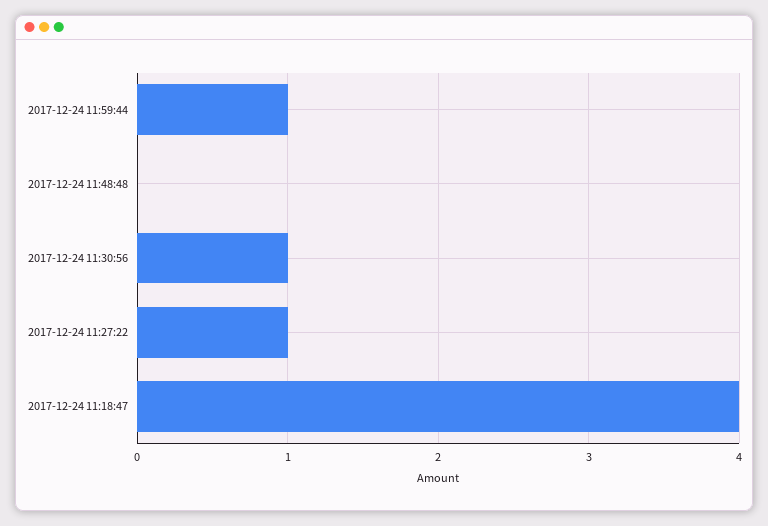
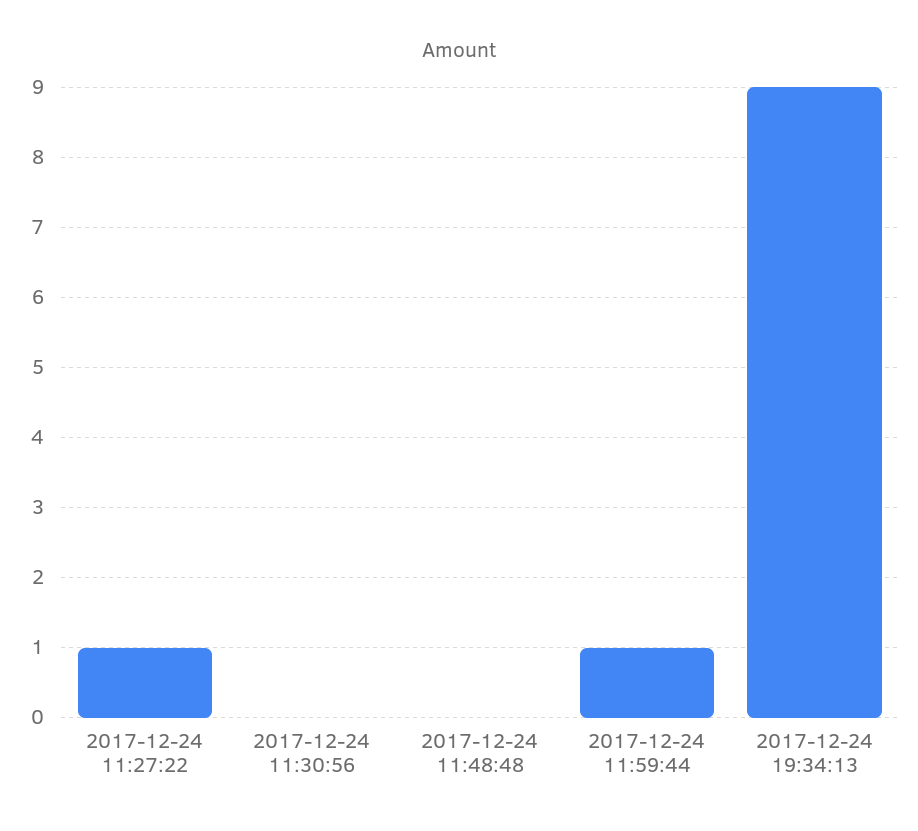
2017-12-24 11:30:56: 1 -> 0
2017-12-24 11:18:47: 4 -> none
2017-12-24 19:34:13: none -> 9

